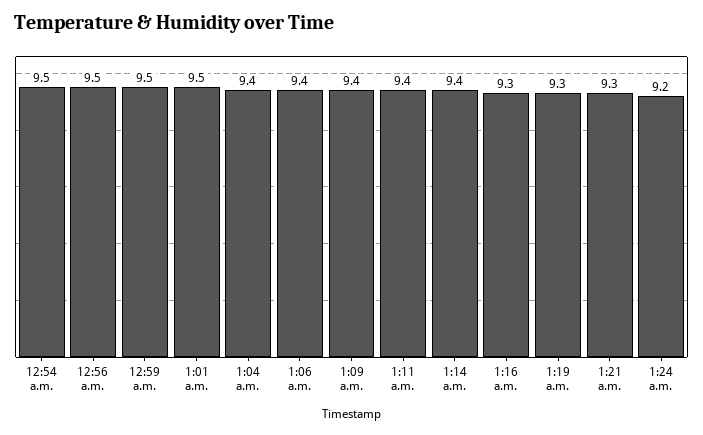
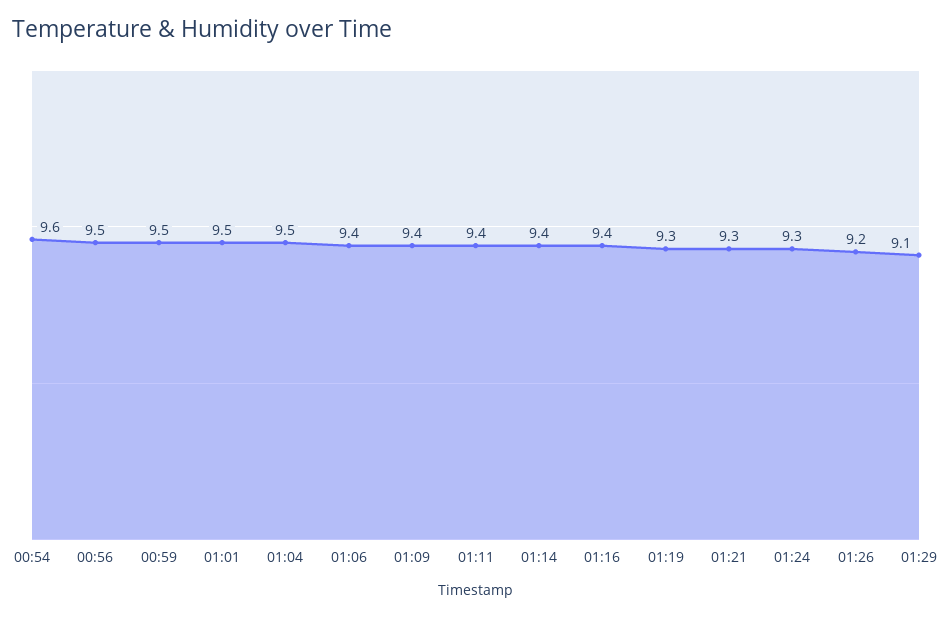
12:54 a.m.: 9.5 -> 9.6
1:04 a.m.: 9.4 -> 9.5
1:16 a.m.: 9.3 -> 9.4
1:24 a.m.: 9.2 -> 9.3
01:26: none -> 9.2
01:29: none -> 9.1

